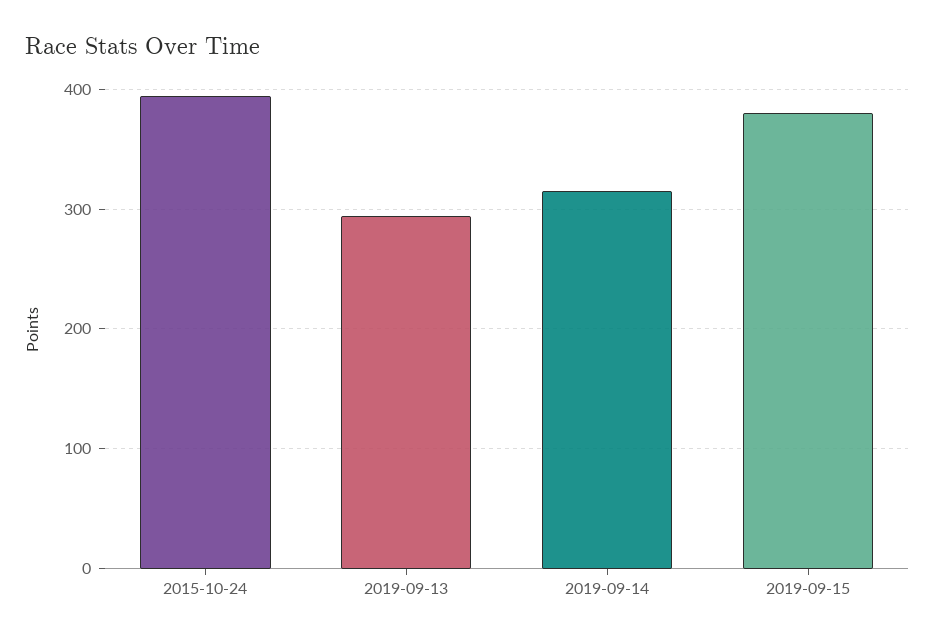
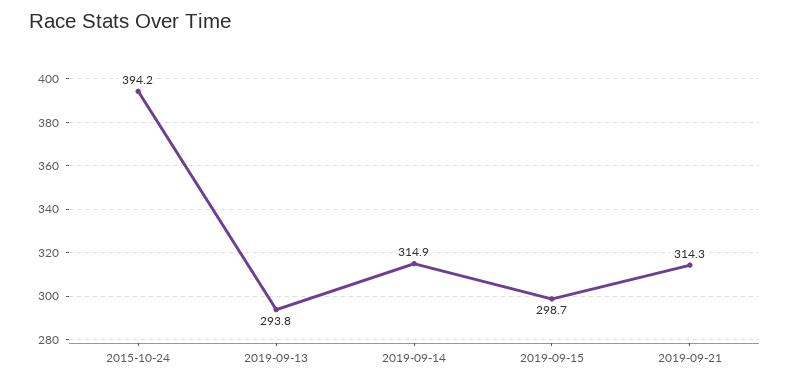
2019-09-15: 380 -> 298.7
2019-09-21: none -> 314.3

